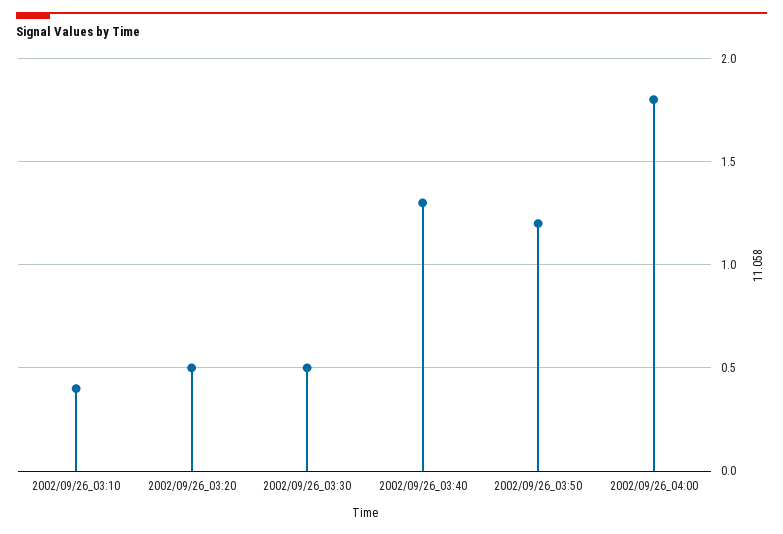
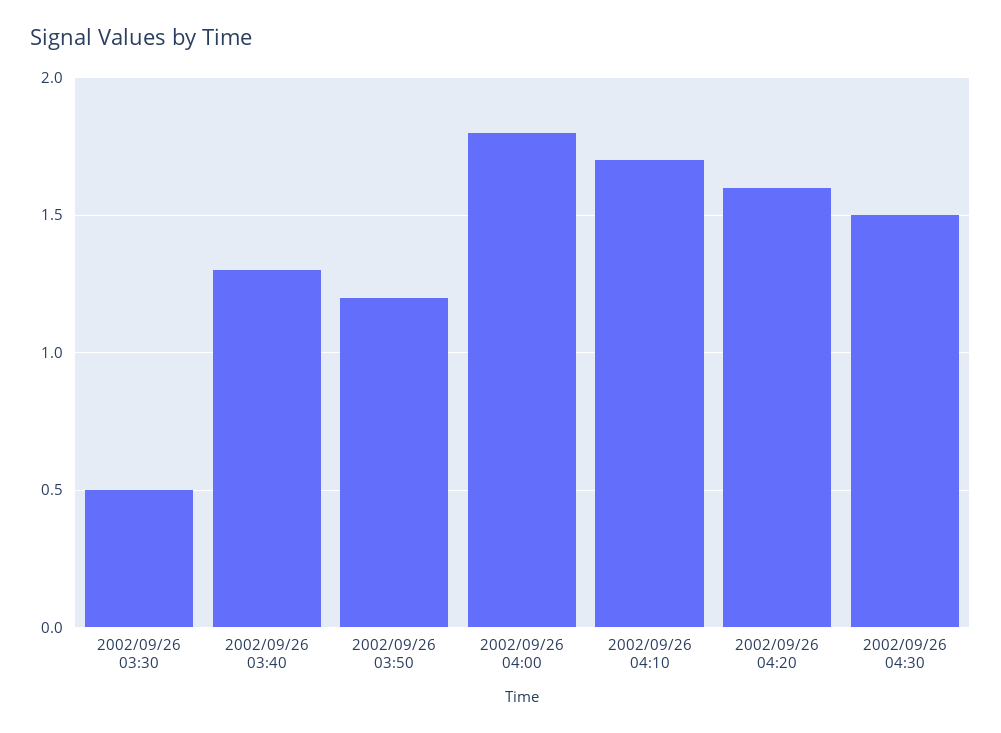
2002/09/26_03:10: 0.4 -> none
2002/09/26_03:20: 0.5 -> none
2002/09/26 04:10: none -> 1.7
2002/09/26 04:20: none -> 1.6
2002/09/26 04:30: none -> 1.5

